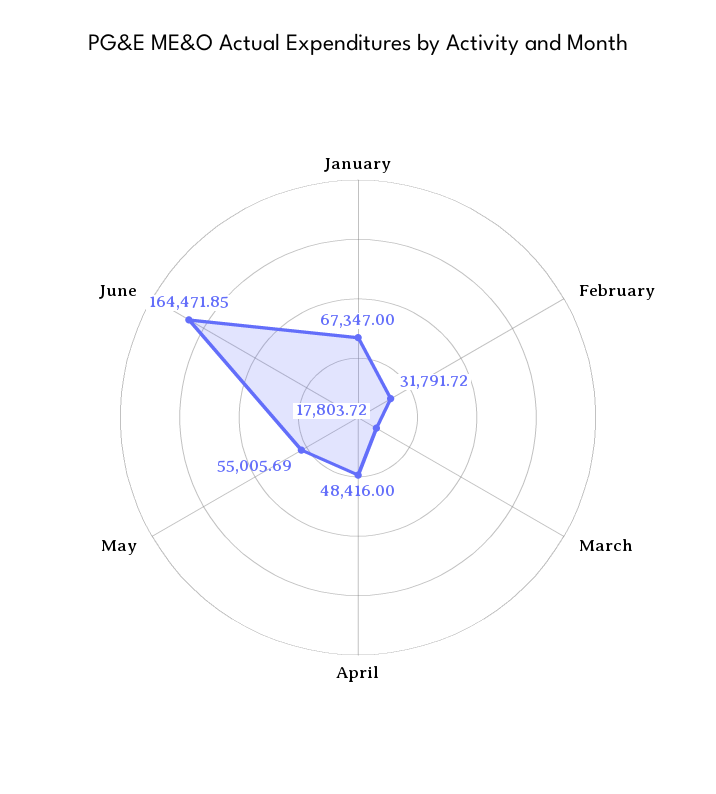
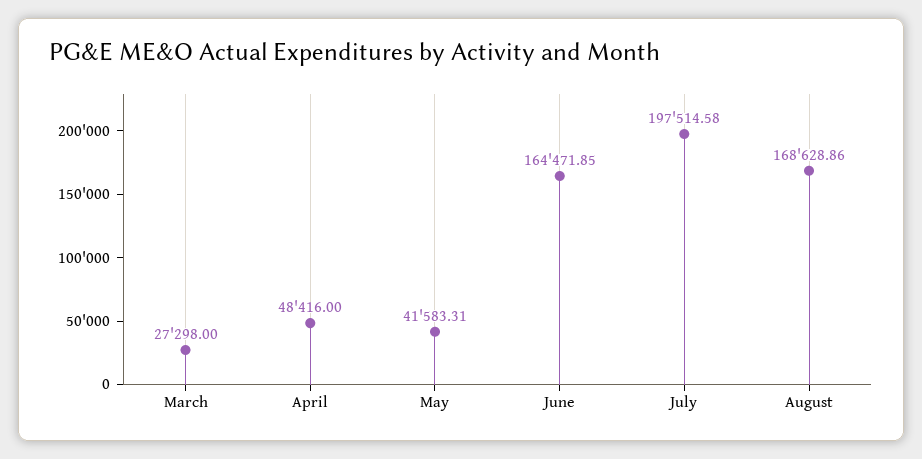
January: 67347 -> none
February: 31791.72 -> none
March: 17803.72 -> 27298
May: 55005.69 -> 41583.31
July: none -> 197514.58
August: none -> 168628.86

